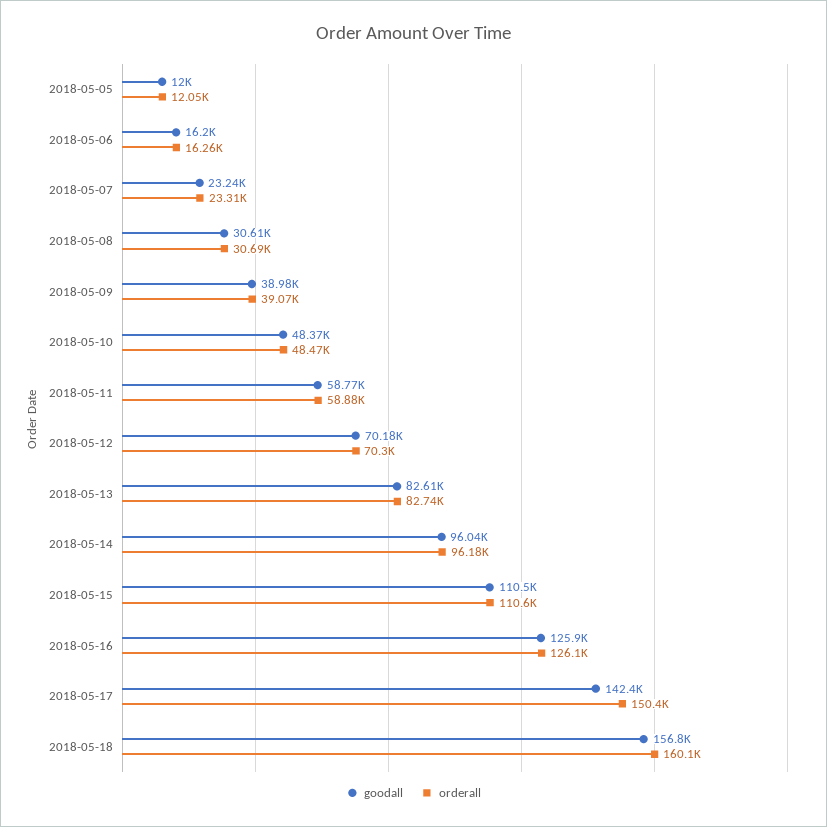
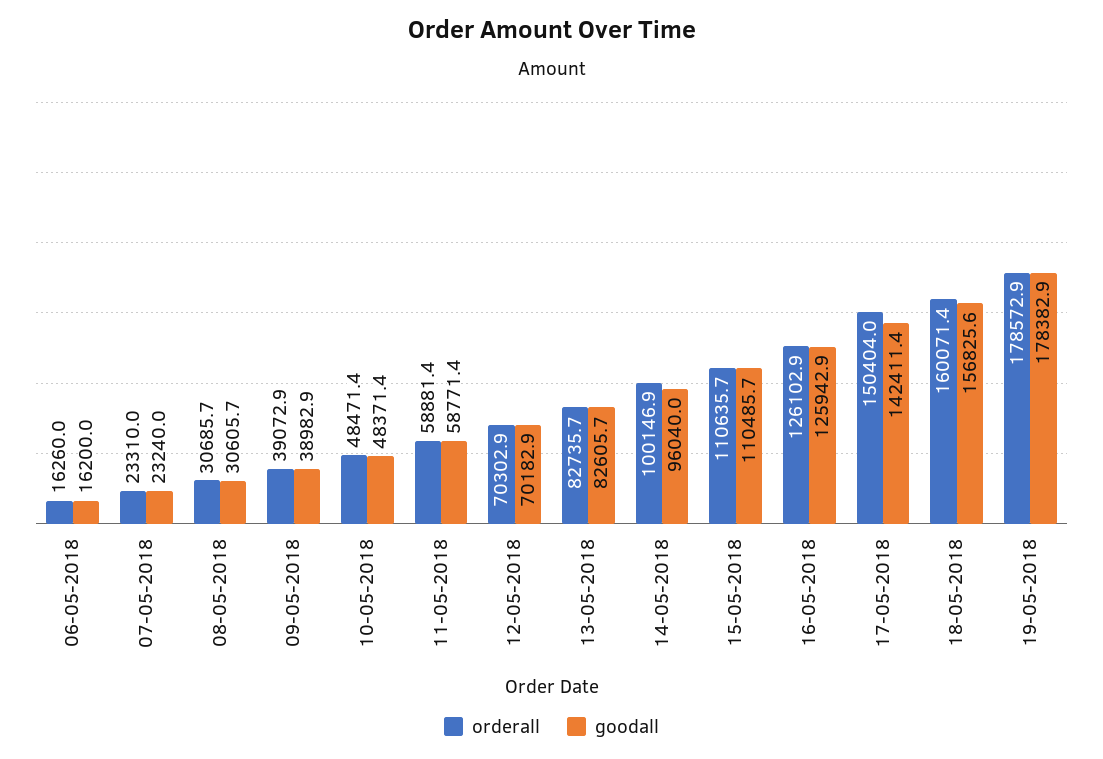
goodall, 2018-05-05: 12000 -> none
orderall, 2018-05-05: 12050 -> none
orderall, 2018-05-14: 96180 -> 100146.9
orderall, 19-05-2018: none -> 178572.9
goodall, 19-05-2018: none -> 178382.9

